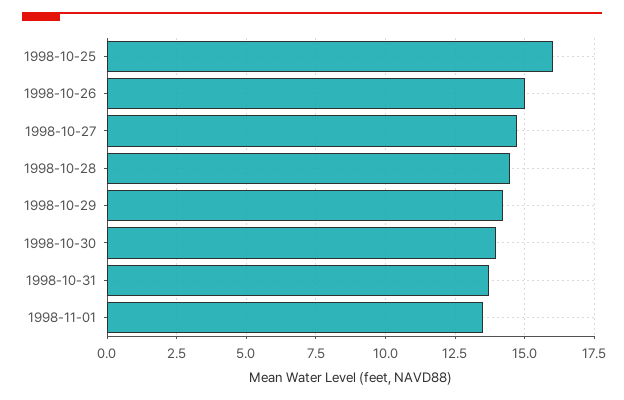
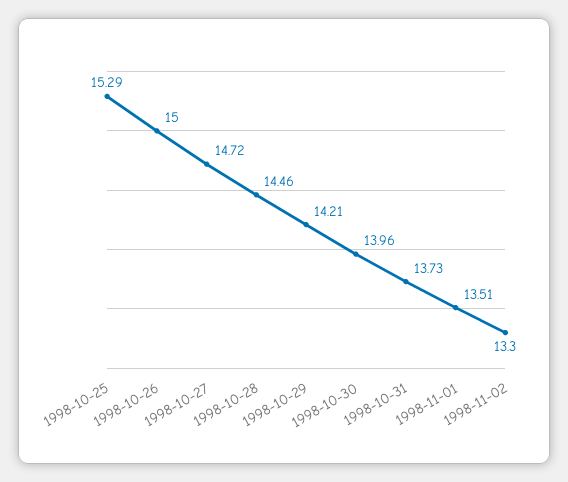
1998-10-25: 16 -> 15.29
1998-11-02: none -> 13.3

